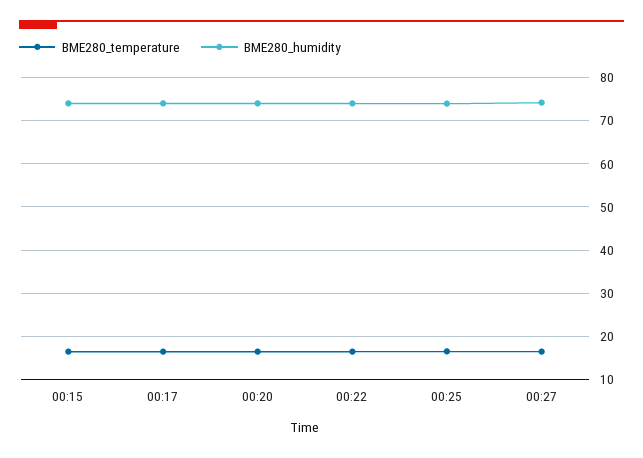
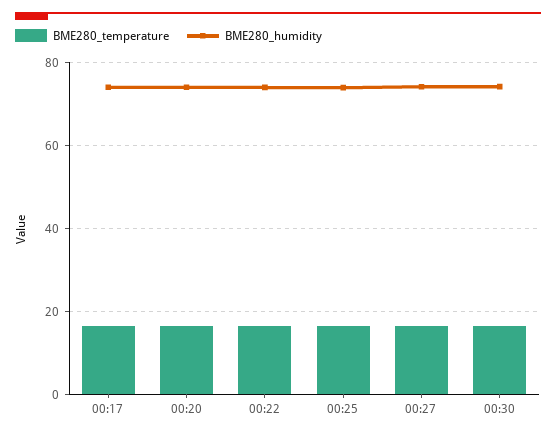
BME280_temperature, 00:15: 16 -> none
BME280_humidity, 00:15: 74 -> none
BME280_temperature, 00:30: none -> 16
BME280_humidity, 00:30: none -> 74

